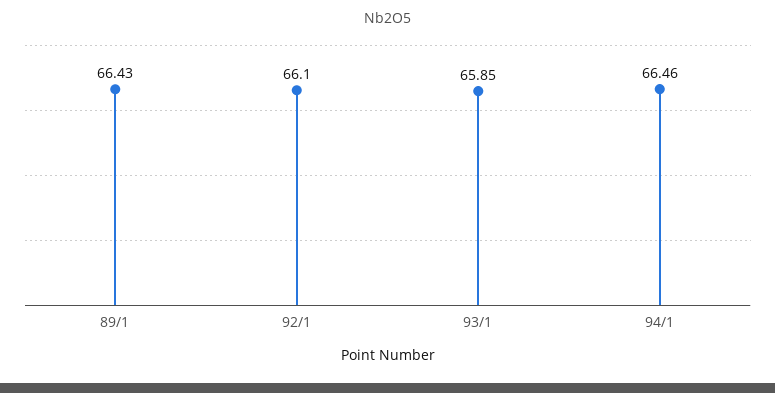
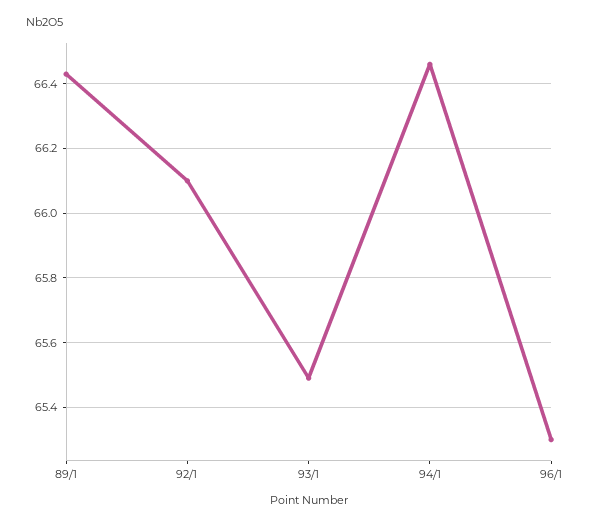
93/1: 65.85 -> 65.5
96/1: none -> 65.3

